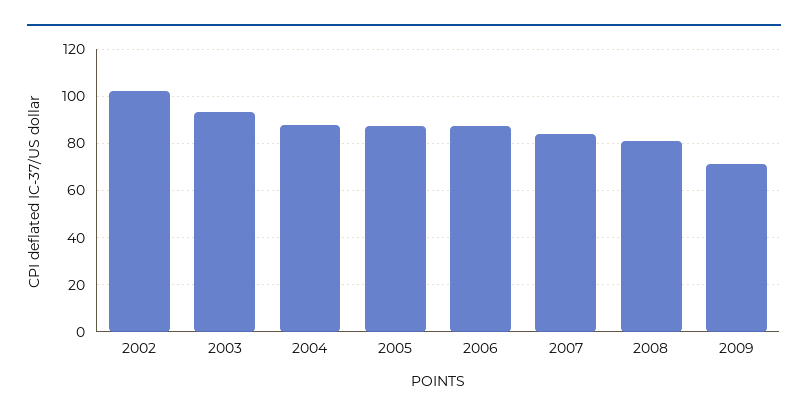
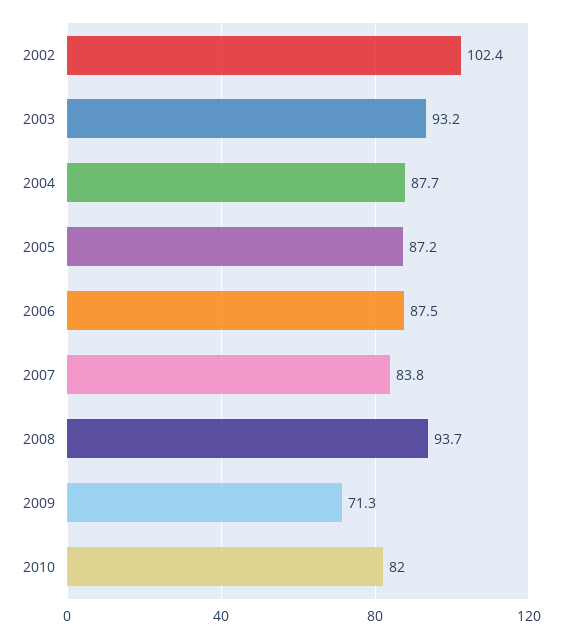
2008: 80 -> 93.7
2010: none -> 82

